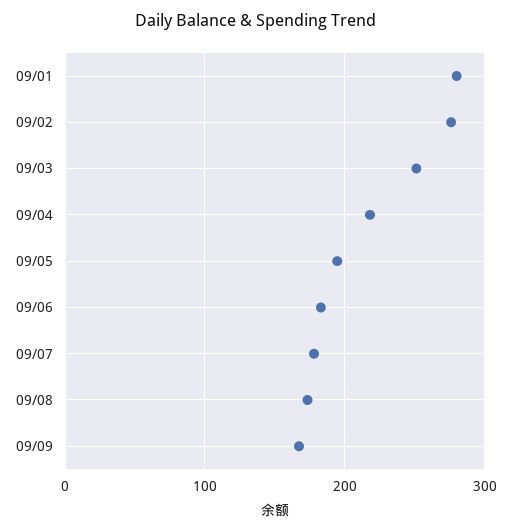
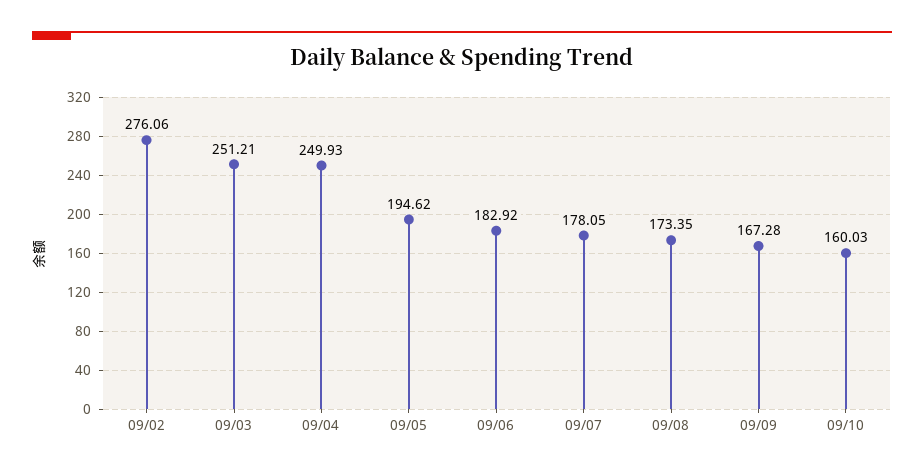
09/01: 280 -> none
09/04: 220 -> 249.93
09/10: none -> 160.03

